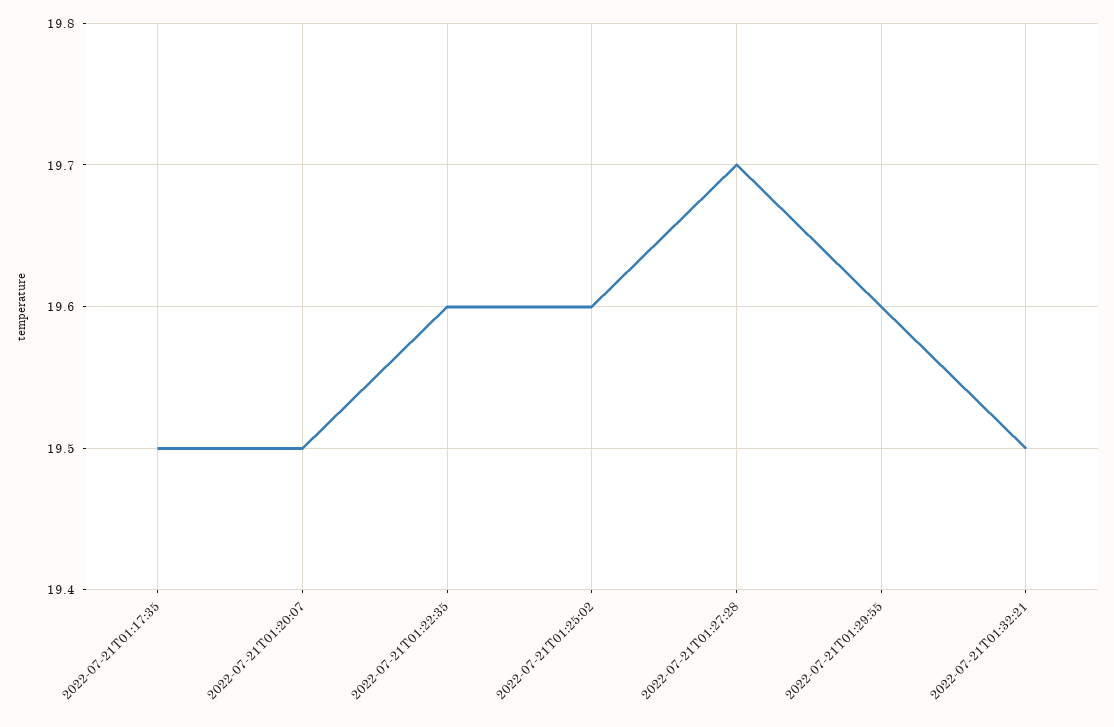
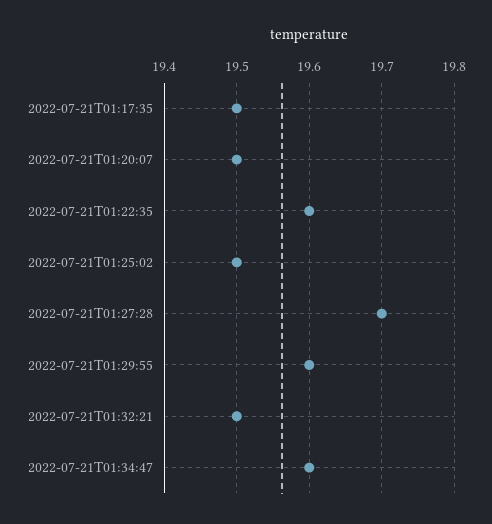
2022-07-21T01:25:02: 19.6 -> 19.5
2022-07-21T01:34:47: none -> 19.6

